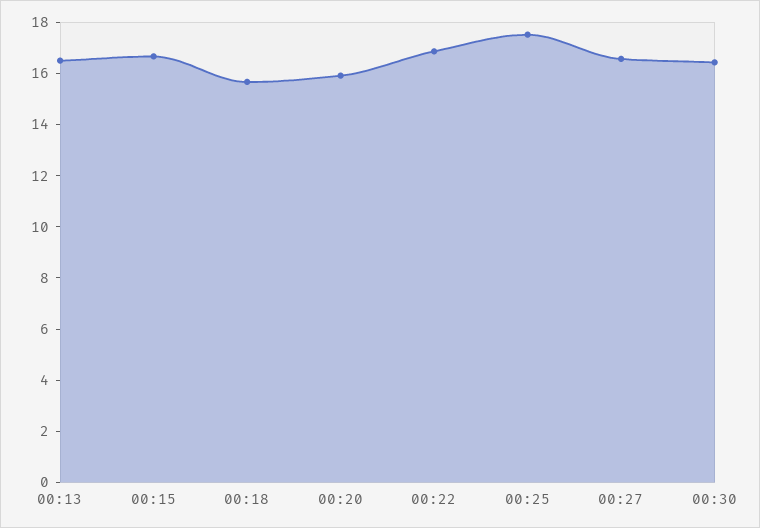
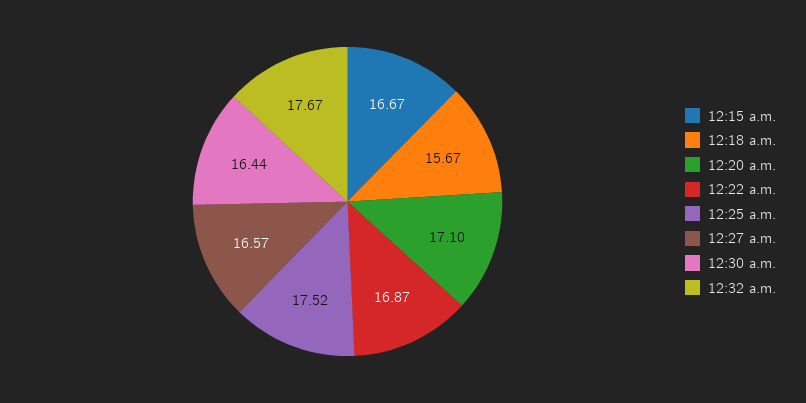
00:13: 16.5 -> none
00:20: 16 -> 17.1
12:32 a.m.: none -> 17.67

